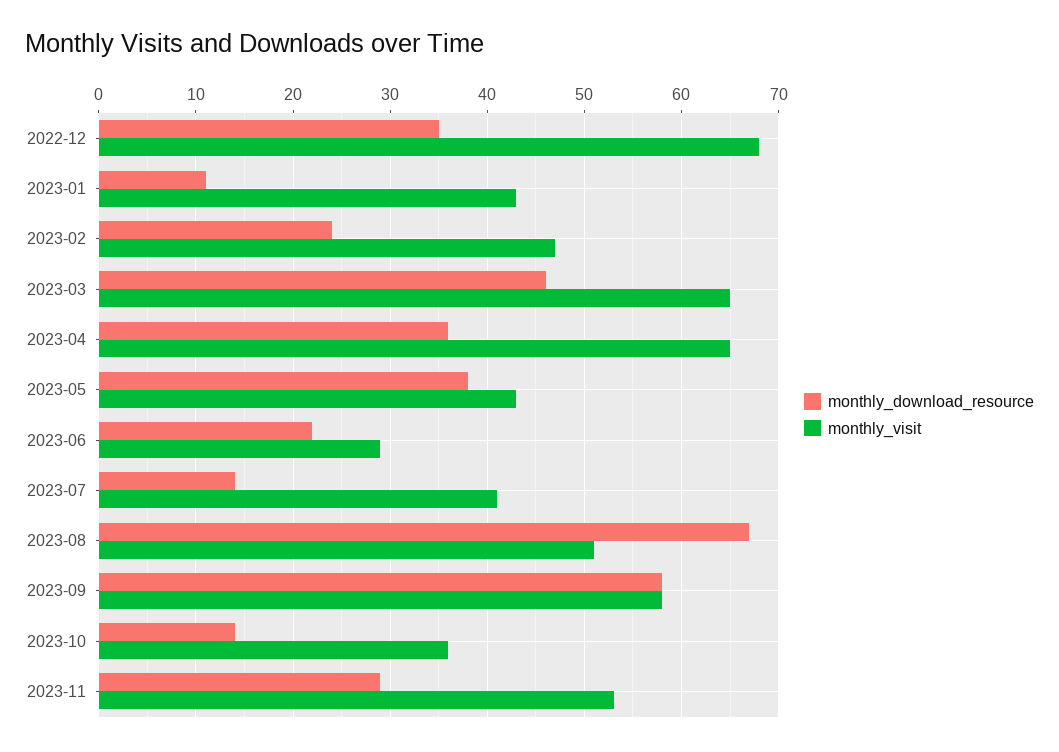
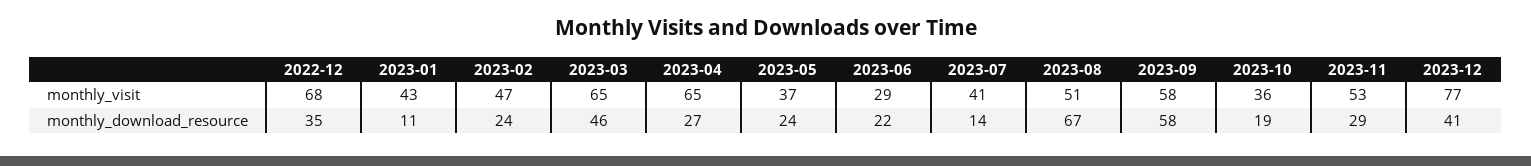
monthly_download_resource, 2023-04: 36 -> 27
monthly_download_resource, 2023-05: 38 -> 24
monthly_visit, 2023-05: 43 -> 37
monthly_download_resource, 2023-10: 14 -> 19
monthly_visit, 2023-12: none -> 77
monthly_download_resource, 2023-12: none -> 41

